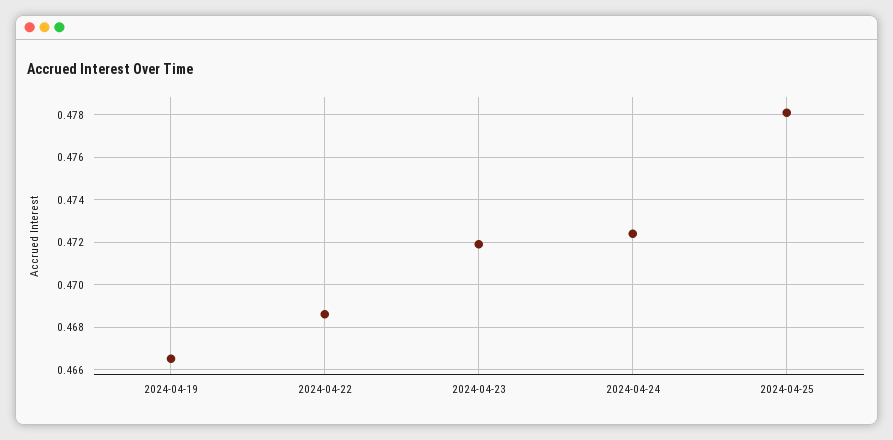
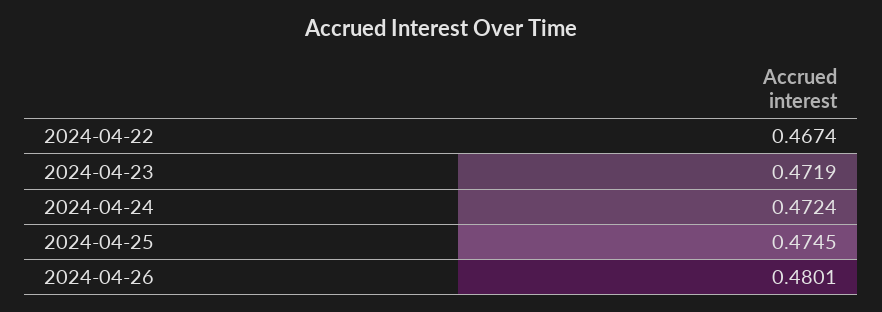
2024-04-19: 0.4665 -> none
2024-04-22: 0.4685 -> 0.4674
2024-04-25: 0.478 -> 0.4745
2024-04-26: none -> 0.4801

